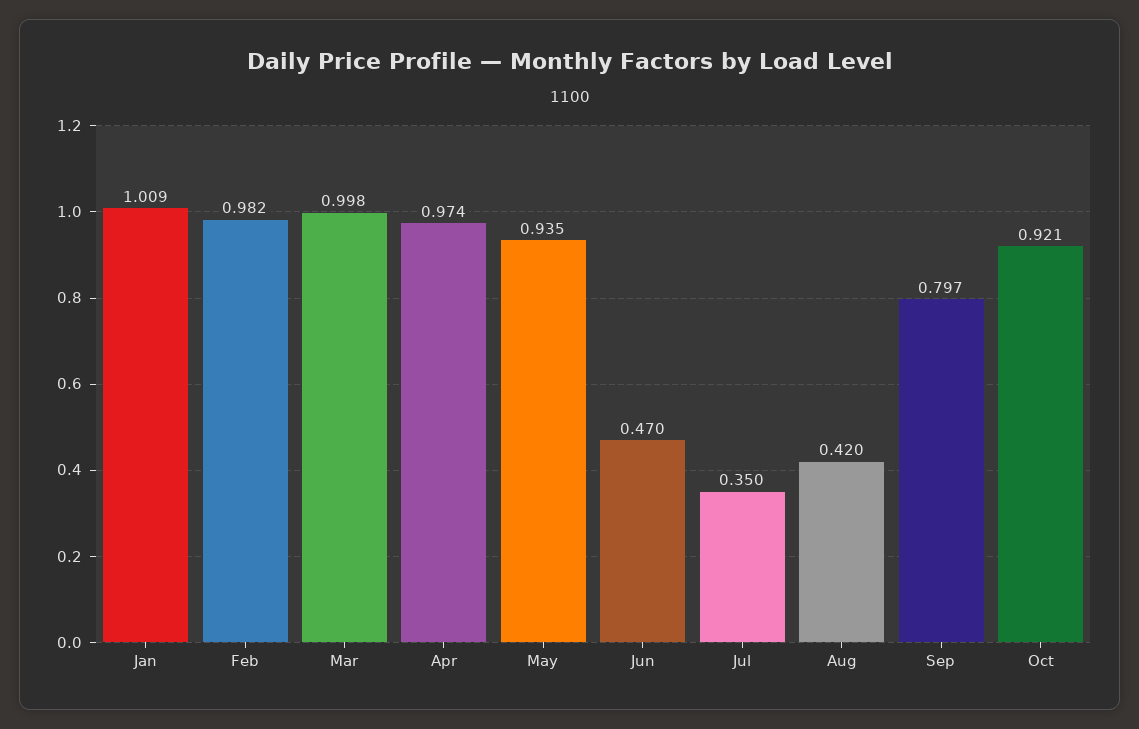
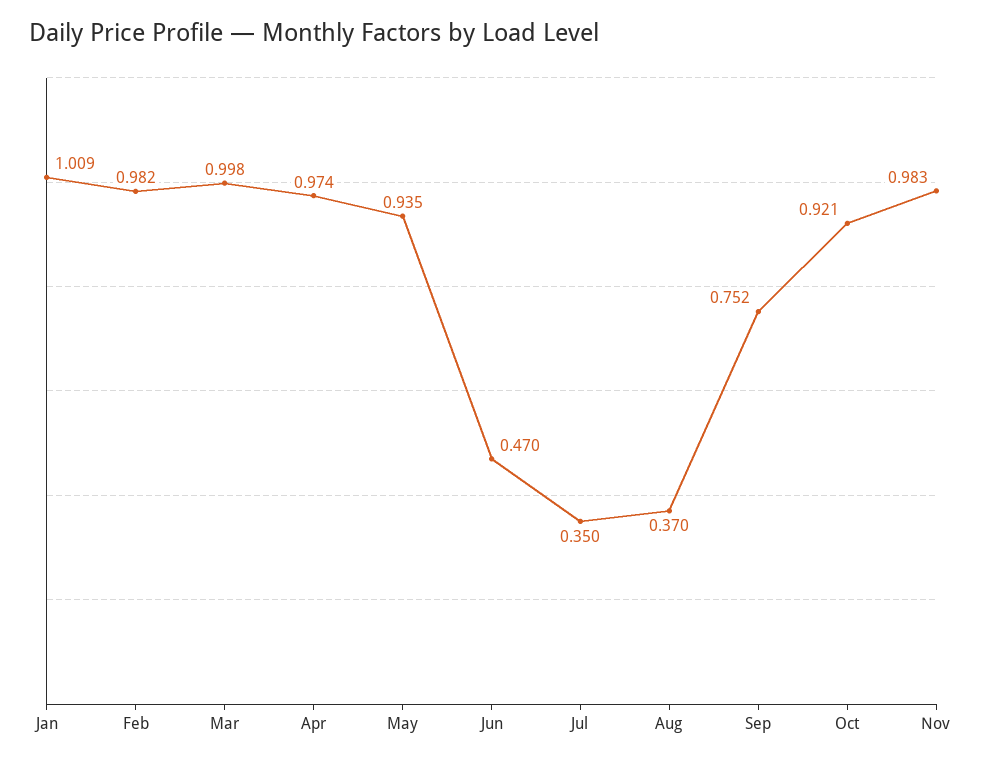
Aug: 0.42 -> 0.37
Sep: 0.797 -> 0.752
Nov: none -> 0.983

